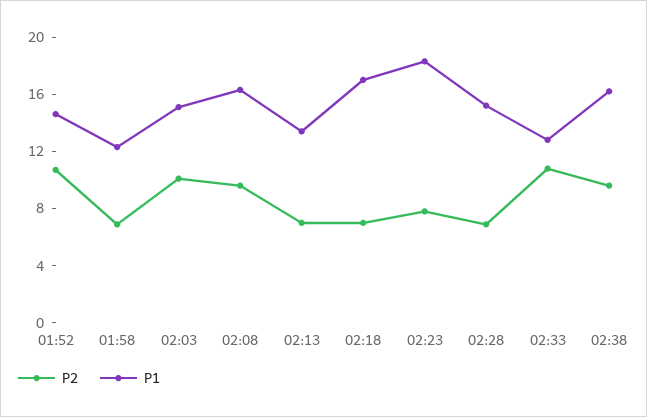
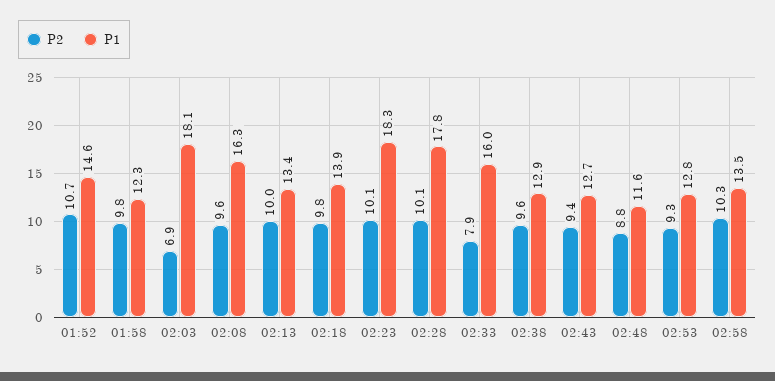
P2, 01:58: 7 -> 9.8
P2, 02:03: 10 -> 6.9
P1, 02:03: 15 -> 18.1
P2, 02:13: 7 -> 10
P2, 02:18: 7 -> 9.8
P1, 02:18: 17 -> 13.9
P2, 02:23: 8 -> 10.1
P2, 02:28: 7 -> 10.1
P1, 02:28: 15 -> 17.8
P2, 02:33: 11 -> 7.9
P1, 02:33: 13 -> 16
P1, 02:38: 16 -> 12.9
P2, 02:43: none -> 9.4
P1, 02:43: none -> 12.7
P2, 02:48: none -> 8.8
P1, 02:48: none -> 11.6
P2, 02:53: none -> 9.3
P1, 02:53: none -> 12.8
P2, 02:58: none -> 10.3
P1, 02:58: none -> 13.5

